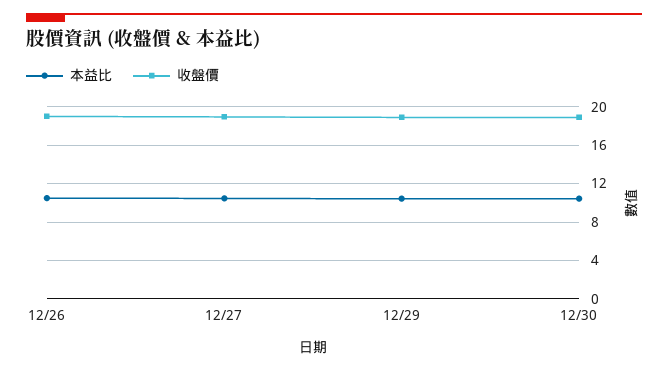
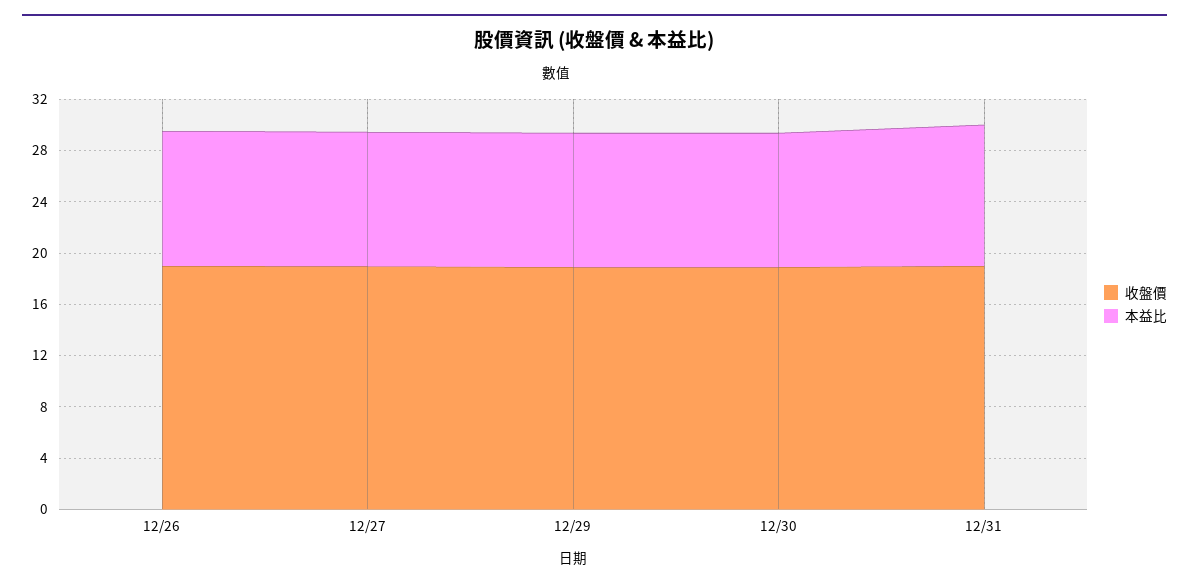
收盤價, 12/31: none -> 19
本益比, 12/31: none -> 11

